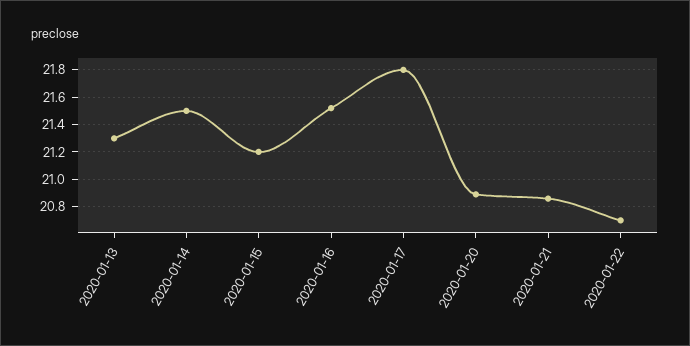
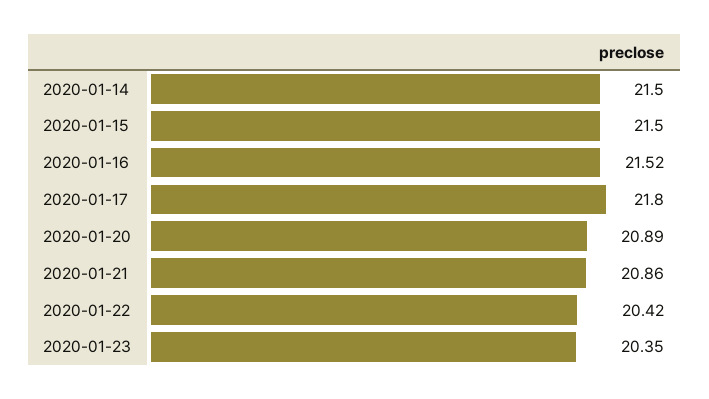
2020-01-13: 21.3 -> none
2020-01-15: 21.2 -> 21.5
2020-01-22: 20.7 -> 20.42
2020-01-23: none -> 20.35

